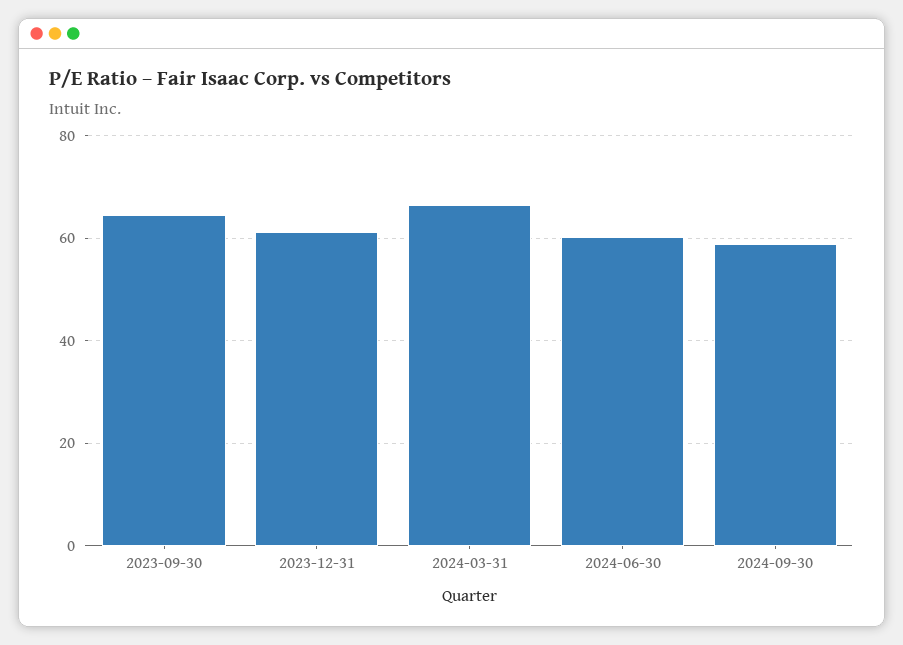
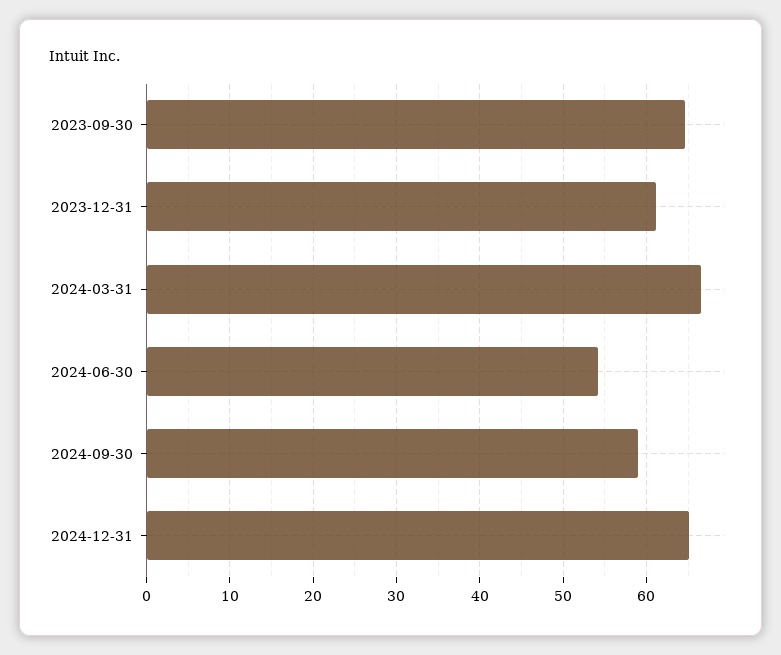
2024-06-30: 60 -> 54
2024-12-31: none -> 65

